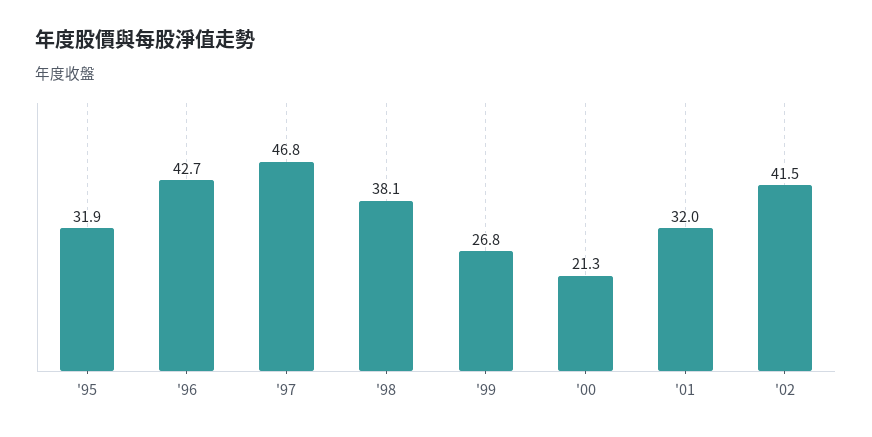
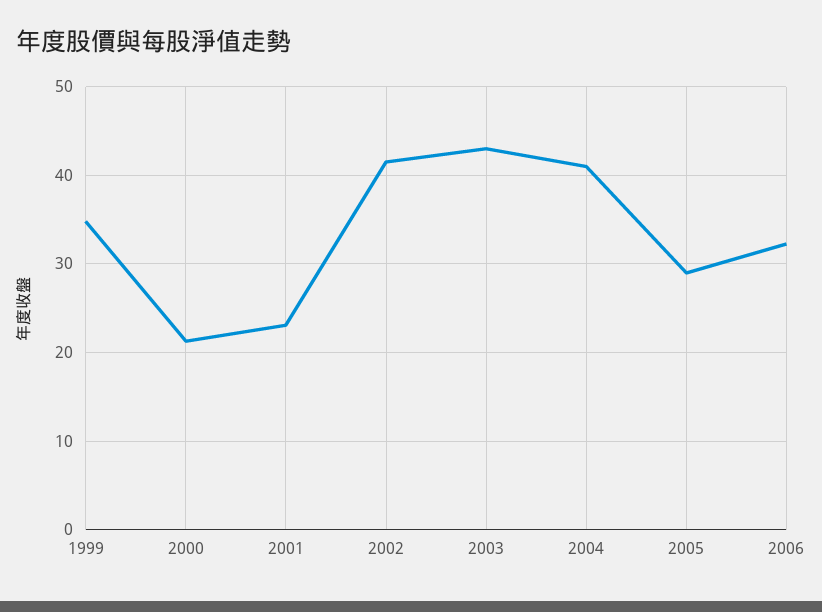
'95: 31.9 -> none
'96: 42.7 -> none
'97: 46.8 -> none
'98: 38.1 -> none
'99: 26.8 -> 35
'01: 32 -> 23
2003: none -> 43
2004: none -> 41
2005: none -> 29
2006: none -> 32

